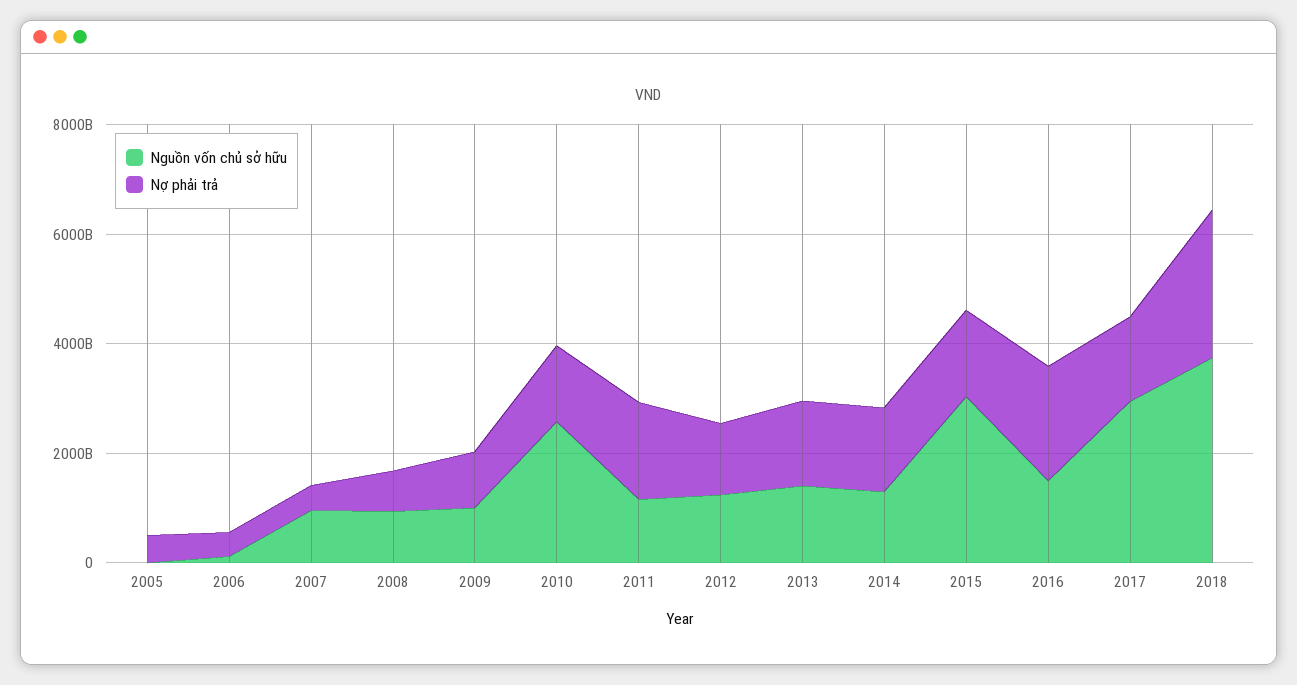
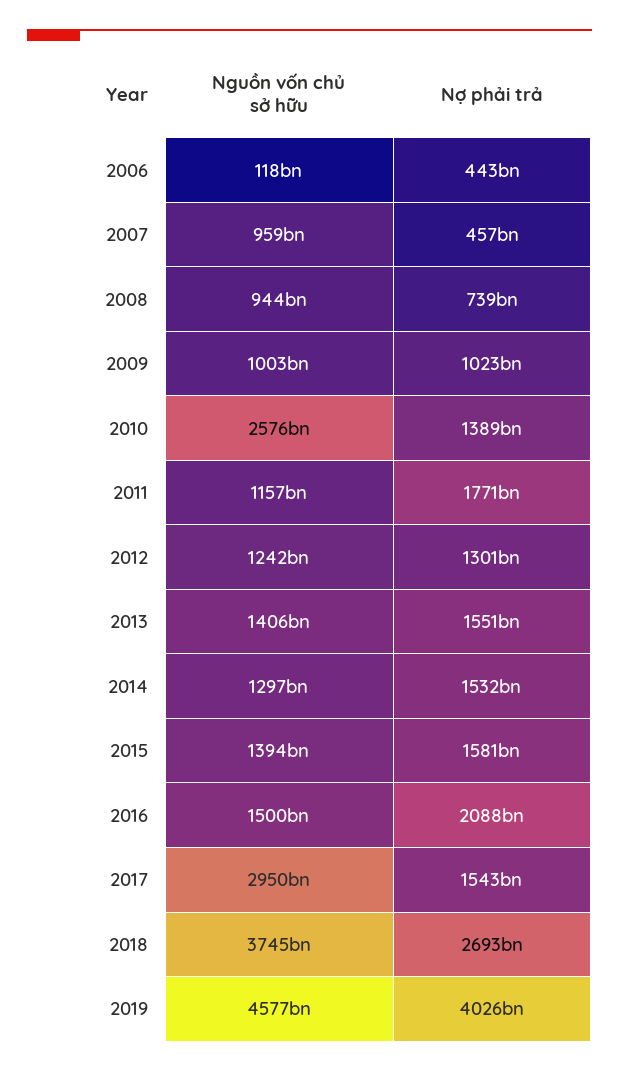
Nguồn vốn chủ sở hữu, 2005: 0 -> none
Nợ phải trả, 2005: 500000000000 -> none
Nguồn vốn chủ sở hữu, 2015: 3000000000000 -> 1394000000000
Nguồn vốn chủ sở hữu, 2019: none -> 4577000000000
Nợ phải trả, 2019: none -> 4026000000000

